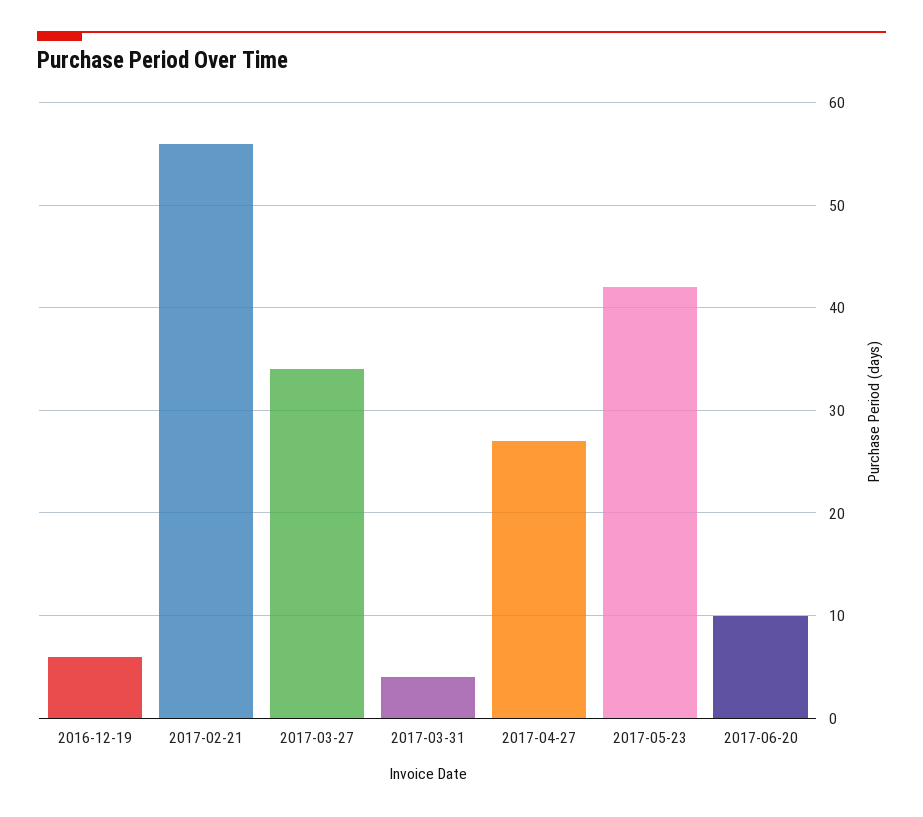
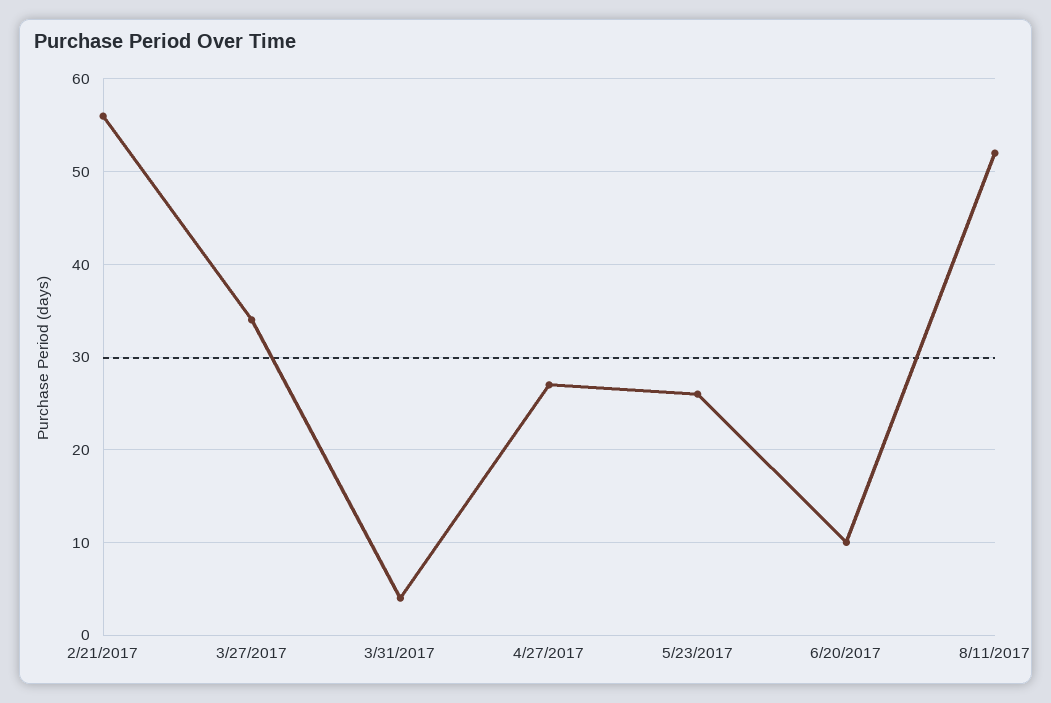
2016-12-19: 6 -> none
2017-05-23: 42 -> 26
8/11/2017: none -> 52

